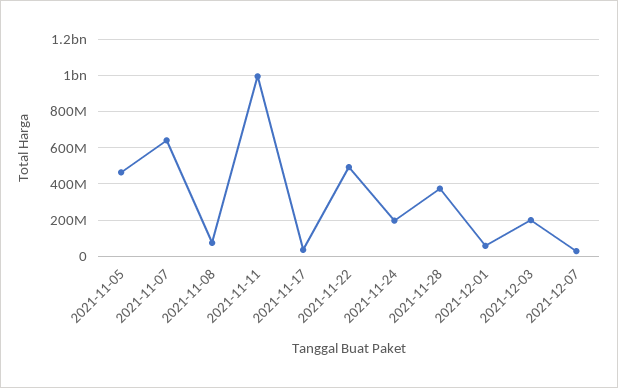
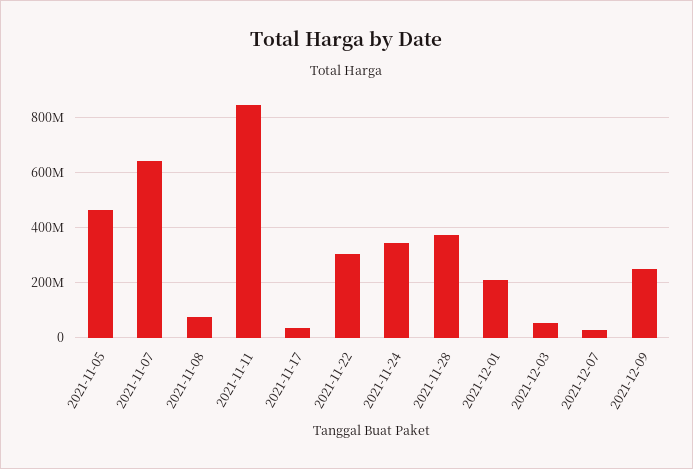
2021-11-11: 1000000000 -> 850000000
2021-11-22: 500000000 -> 300000000
2021-11-24: 200000000 -> 350000000
2021-12-01: 50000000 -> 200000000
2021-12-03: 200000000 -> 50000000
2021-12-09: none -> 250000000

